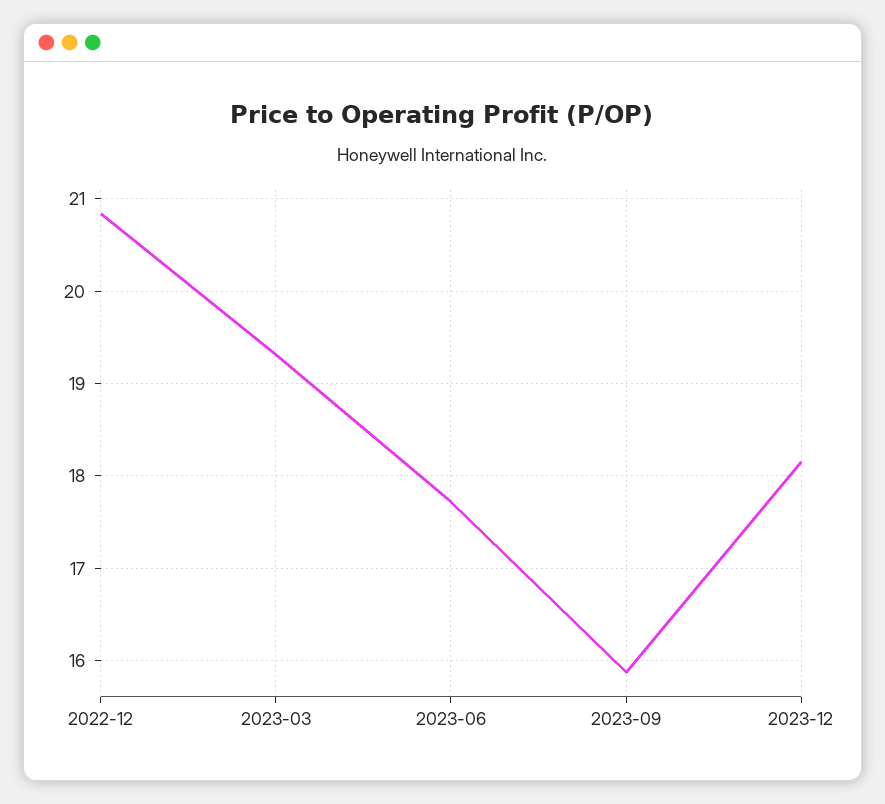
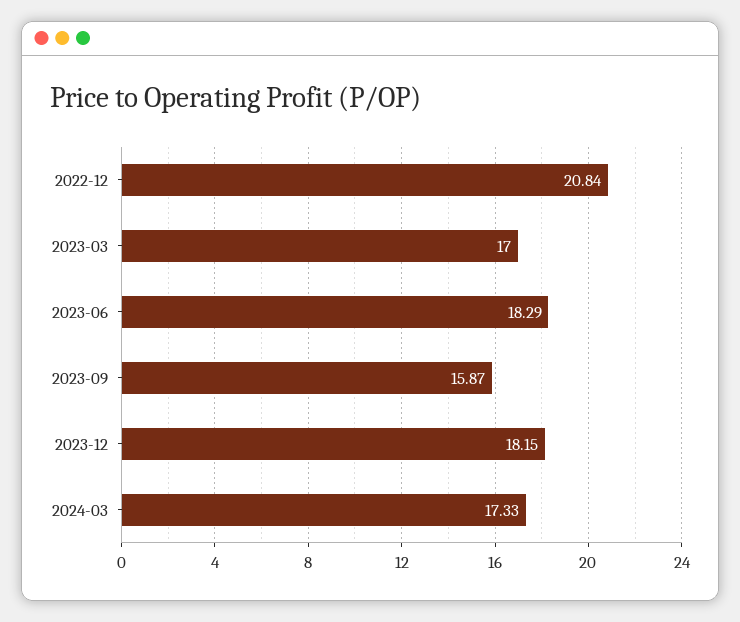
2023-03: 19.3 -> 17
2023-06: 17.7 -> 18.29
2024-03: none -> 17.33

